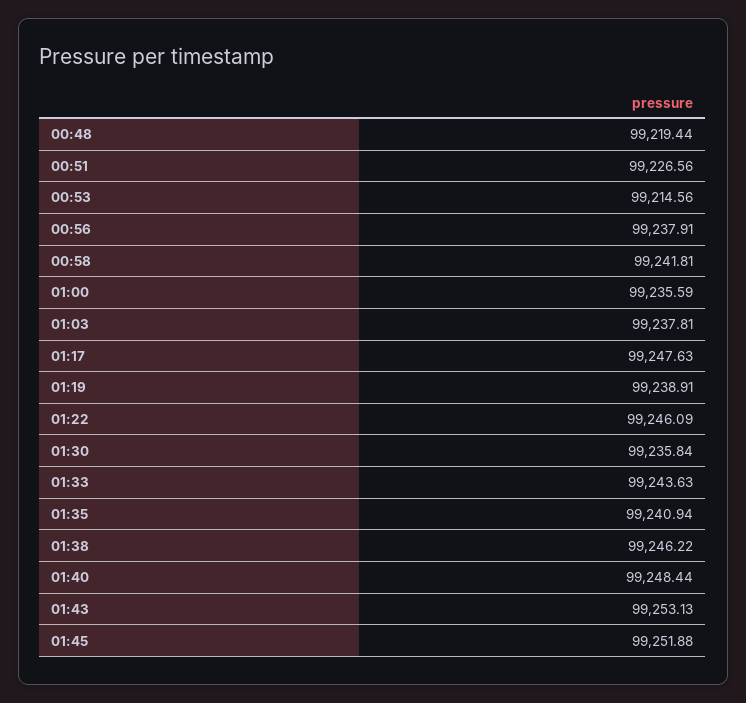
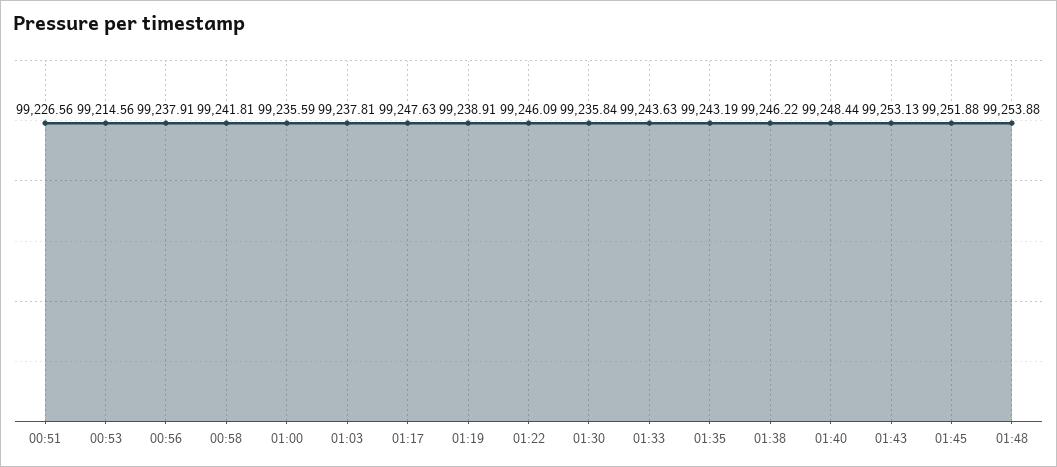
00:48: 99219.44 -> none
01:35: 99240.94 -> 99243.19
01:48: none -> 99253.88

